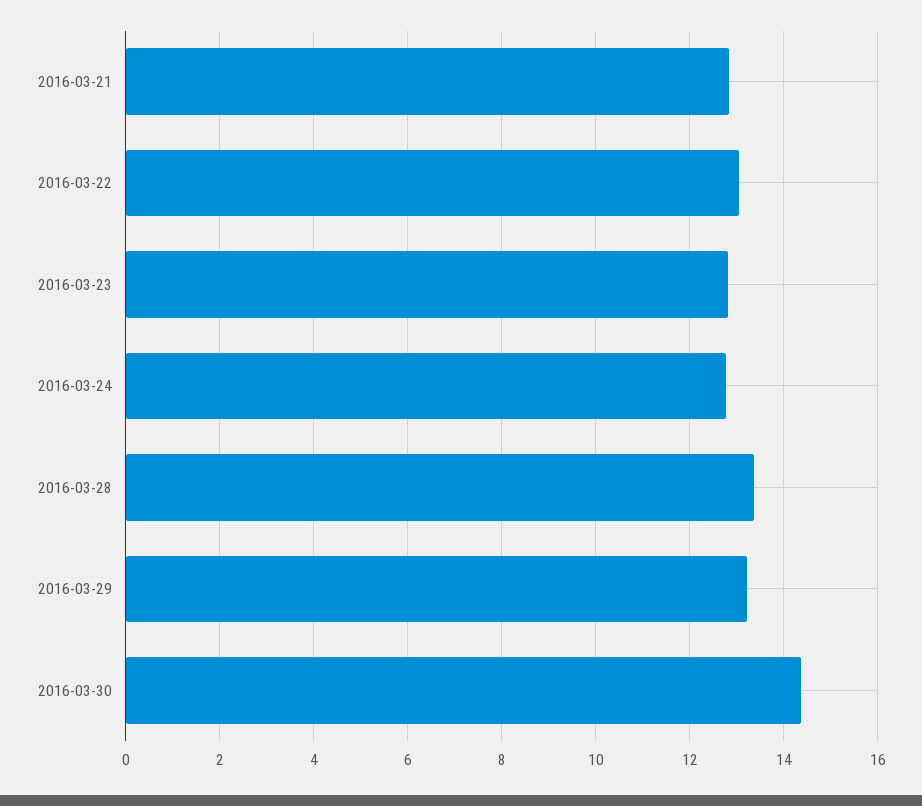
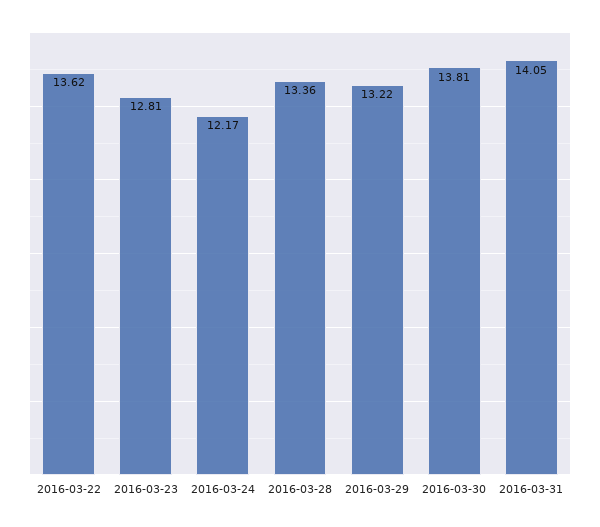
2016-03-21: 12.8 -> none
2016-03-22: 13 -> 13.62
2016-03-24: 12.8 -> 12.17
2016-03-30: 14.4 -> 13.81
2016-03-31: none -> 14.05

